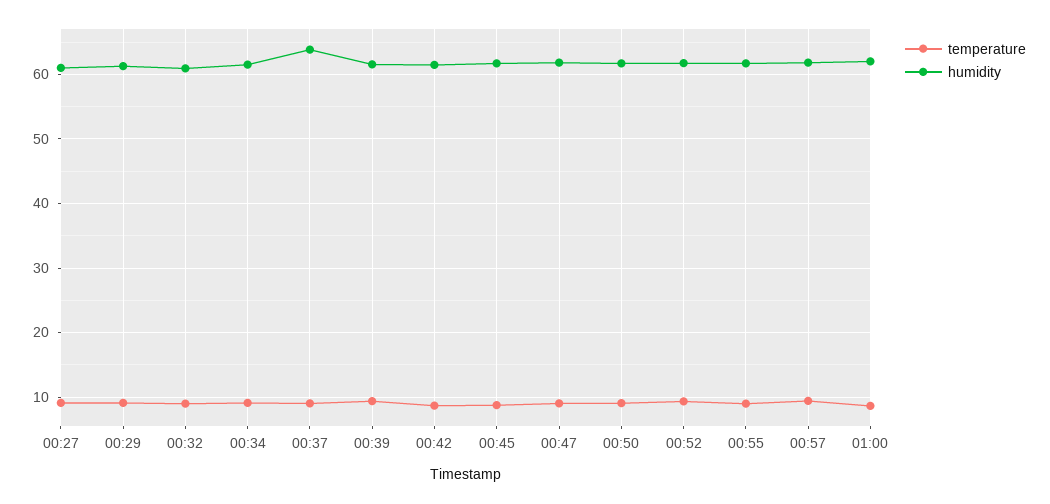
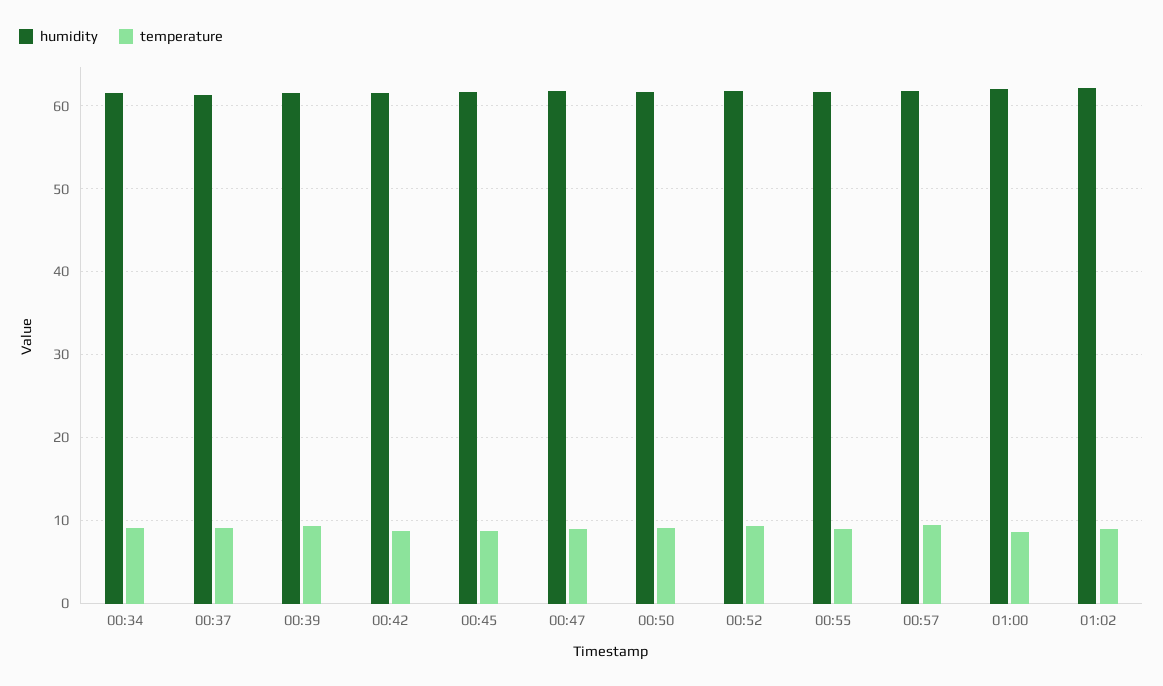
temperature, 00:27: 9 -> none
humidity, 00:27: 61 -> none
temperature, 00:29: 9 -> none
humidity, 00:29: 61 -> none
temperature, 00:32: 9 -> none
humidity, 00:32: 61 -> none
humidity, 00:37: 64 -> 61
humidity, 01:02: none -> 62
temperature, 01:02: none -> 9

